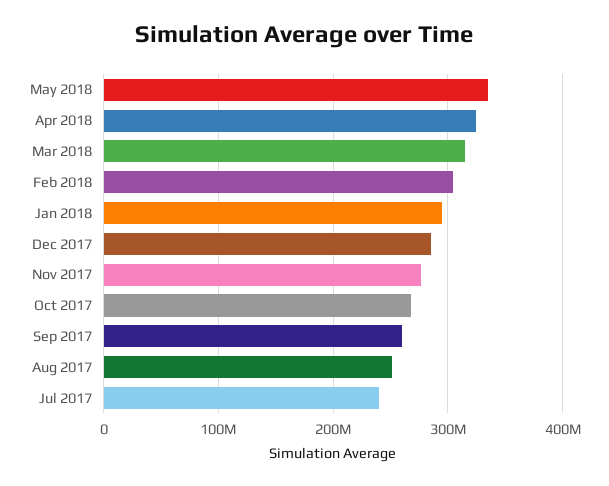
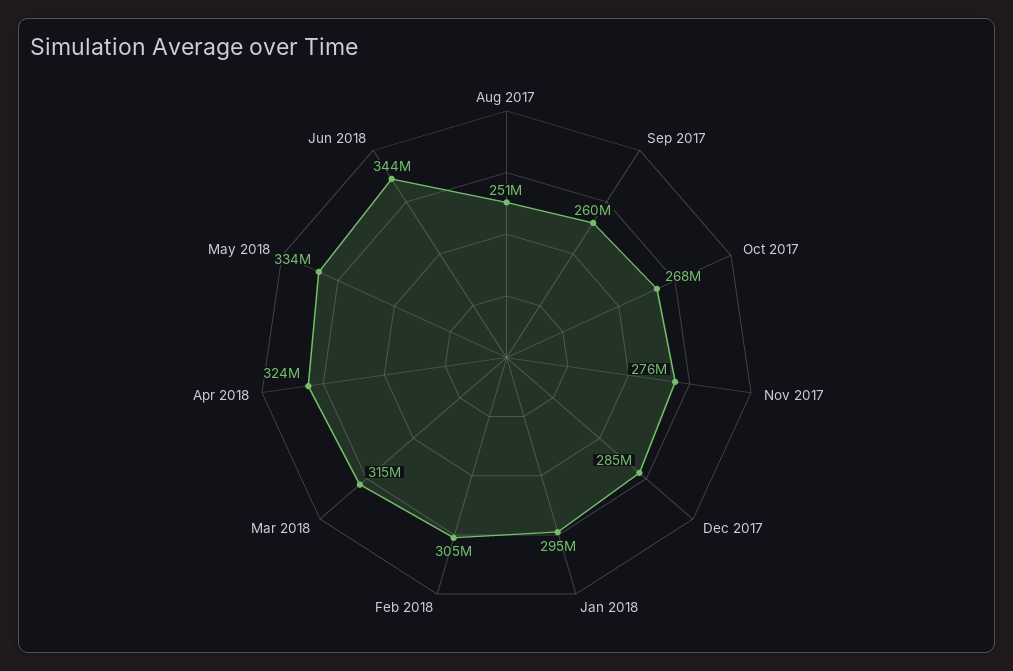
Jul 2017: 240000000 -> none
Jun 2018: none -> 344000000

